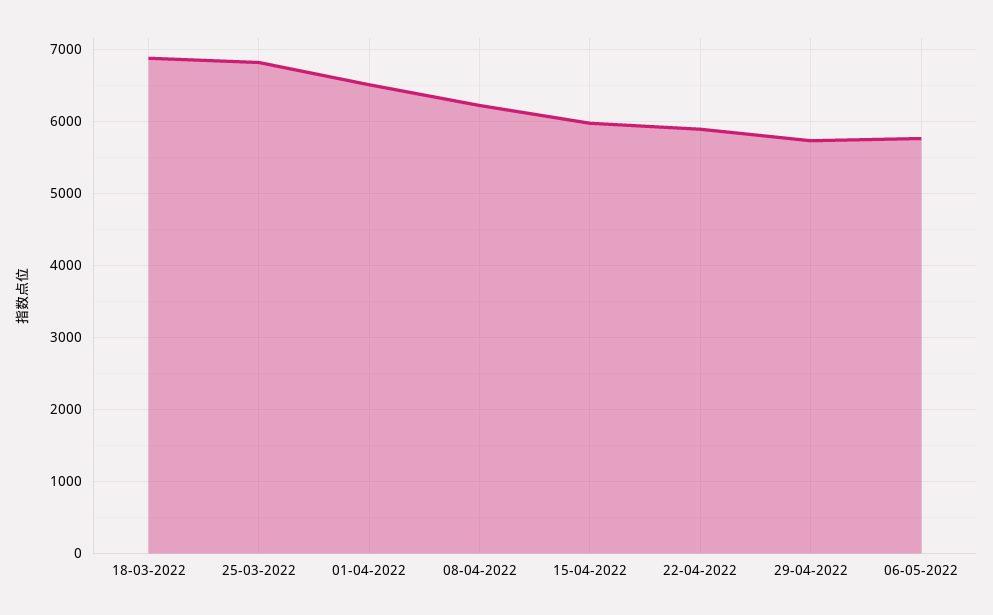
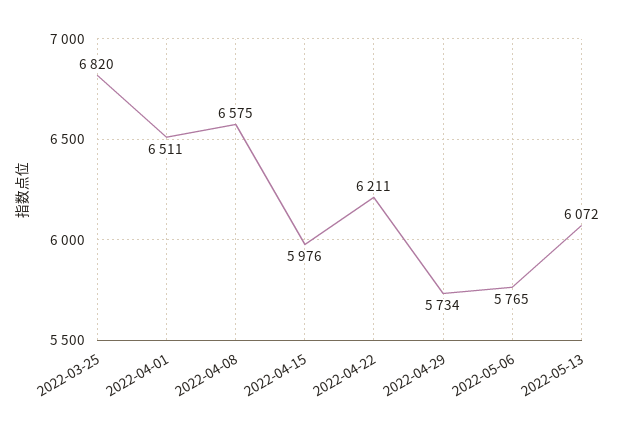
18-03-2022: 6900 -> none
08-04-2022: 6200 -> 6575
22-04-2022: 5900 -> 6211
2022-05-13: none -> 6072

